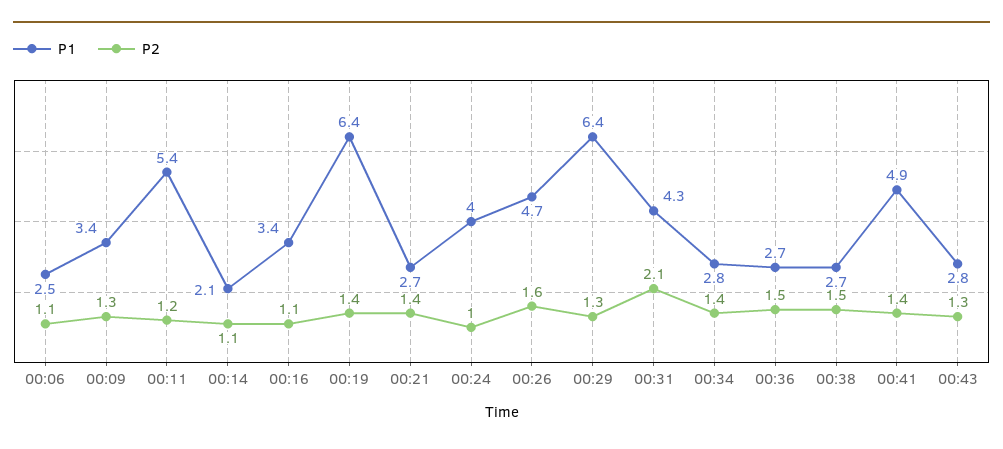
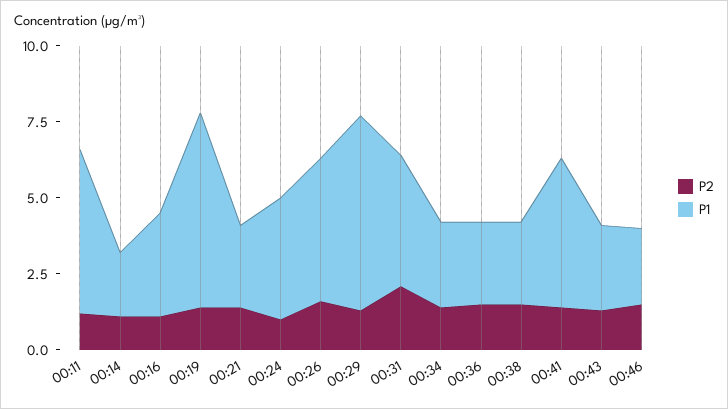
P1, 00:06: 2.5 -> none
P2, 00:06: 1.1 -> none
P1, 00:09: 3.4 -> none
P2, 00:09: 1.3 -> none
P2, 00:46: none -> 1.5
P1, 00:46: none -> 2.5

